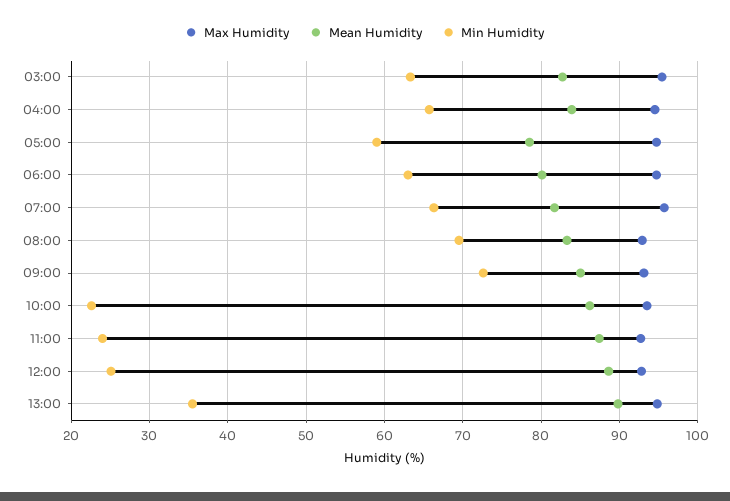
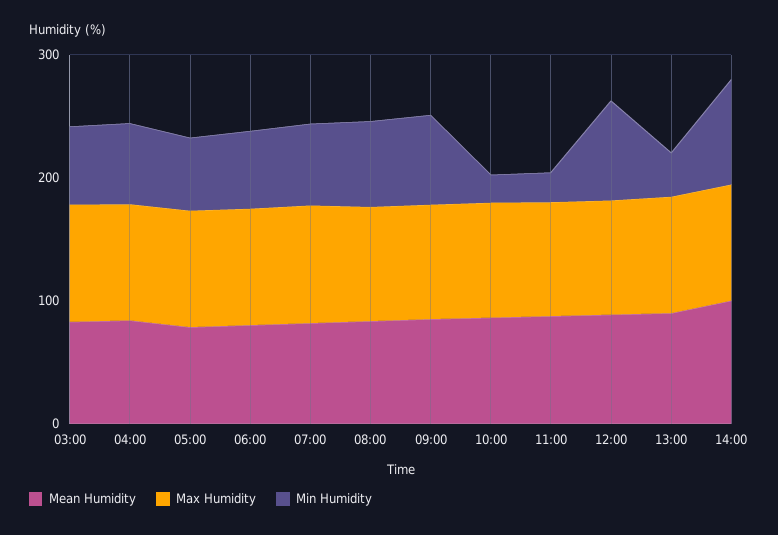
Min Humidity, 12:00: 25 -> 80
Mean Humidity, 14:00: none -> 100
Max Humidity, 14:00: none -> 100
Min Humidity, 14:00: none -> 80

